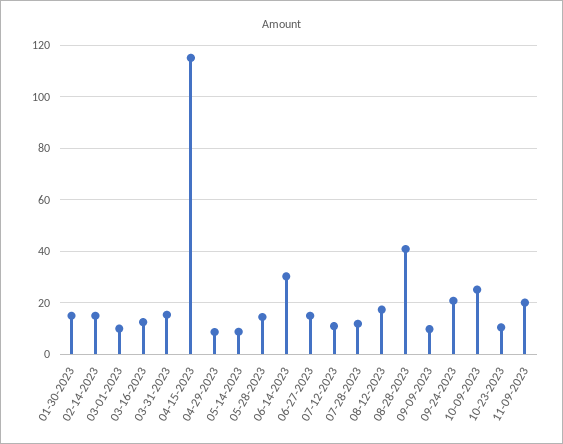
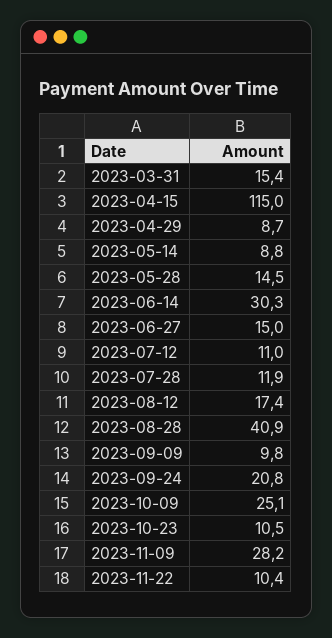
01-30-2023: 15 -> none
02-14-2023: 15 -> none
03-01-2023: 10 -> none
03-16-2023: 12.5 -> none
11-09-2023: 20 -> 28.2
2023-11-22: none -> 10.4

